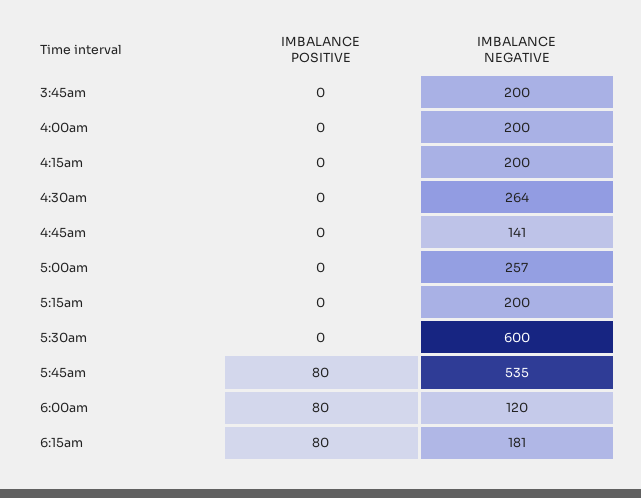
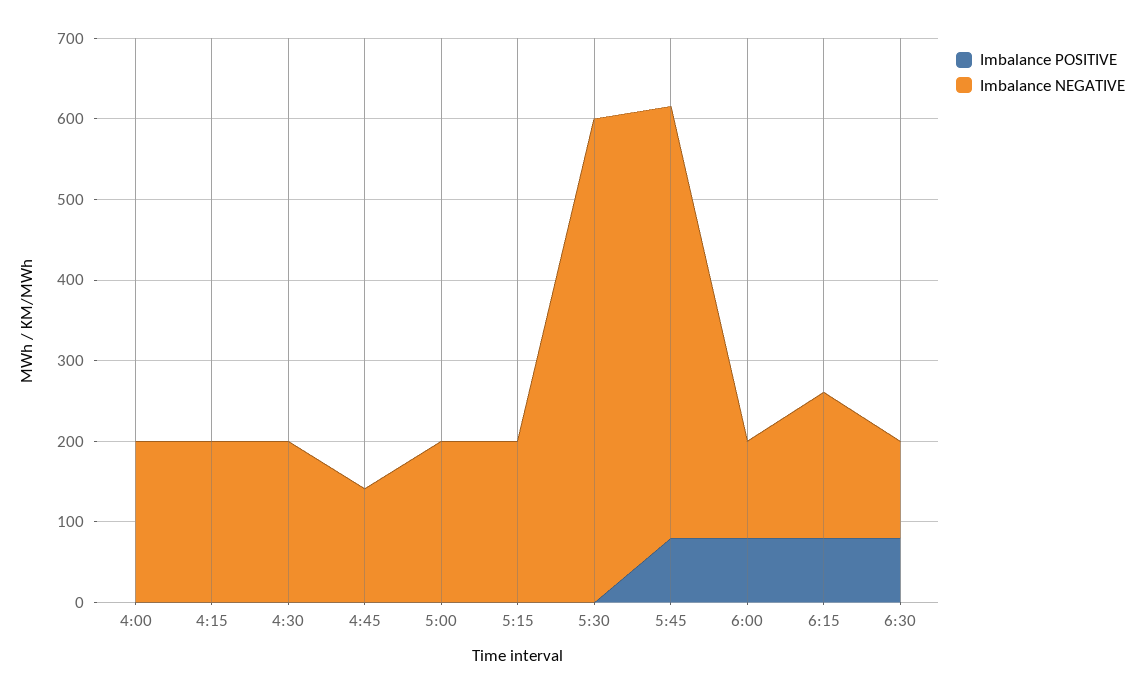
IMBALANCE POSITIVE, 3:45am: 0 -> none
IMBALANCE NEGATIVE, 3:45am: 200 -> none
IMBALANCE NEGATIVE, 4:30am: 264 -> 200
IMBALANCE NEGATIVE, 5:00am: 257 -> 200
IMBALANCE POSITIVE, 6:30: none -> 80
IMBALANCE NEGATIVE, 6:30: none -> 120

